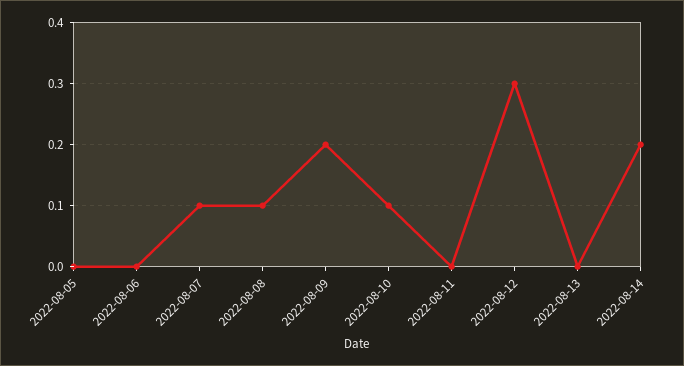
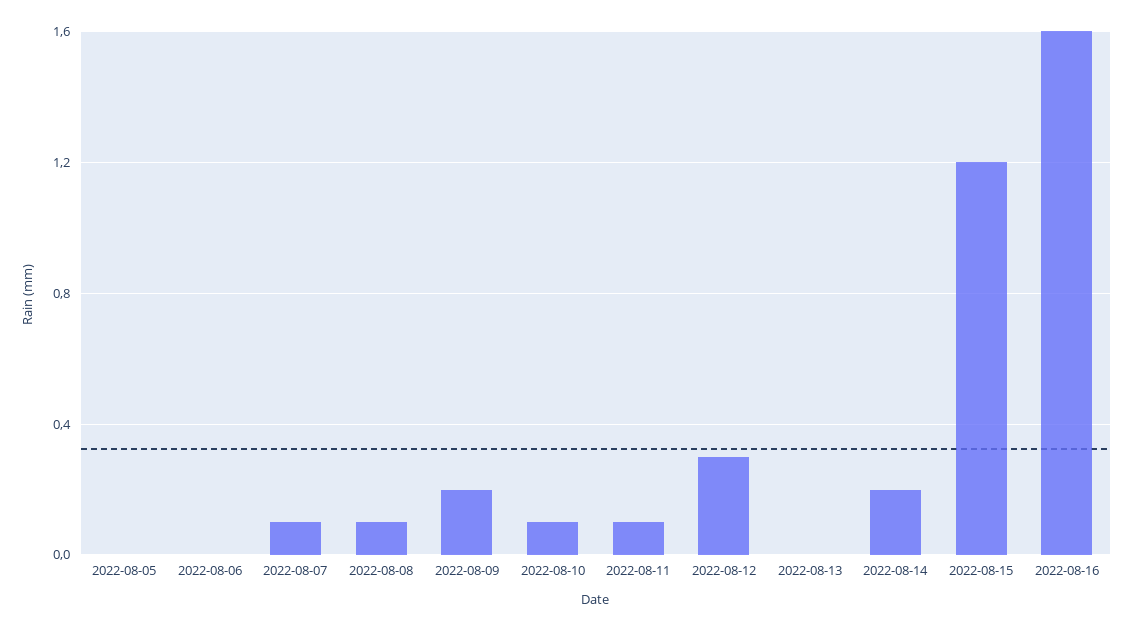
2022-08-11: 0 -> 0.1
2022-08-15: none -> 1.2
2022-08-16: none -> 1.6

